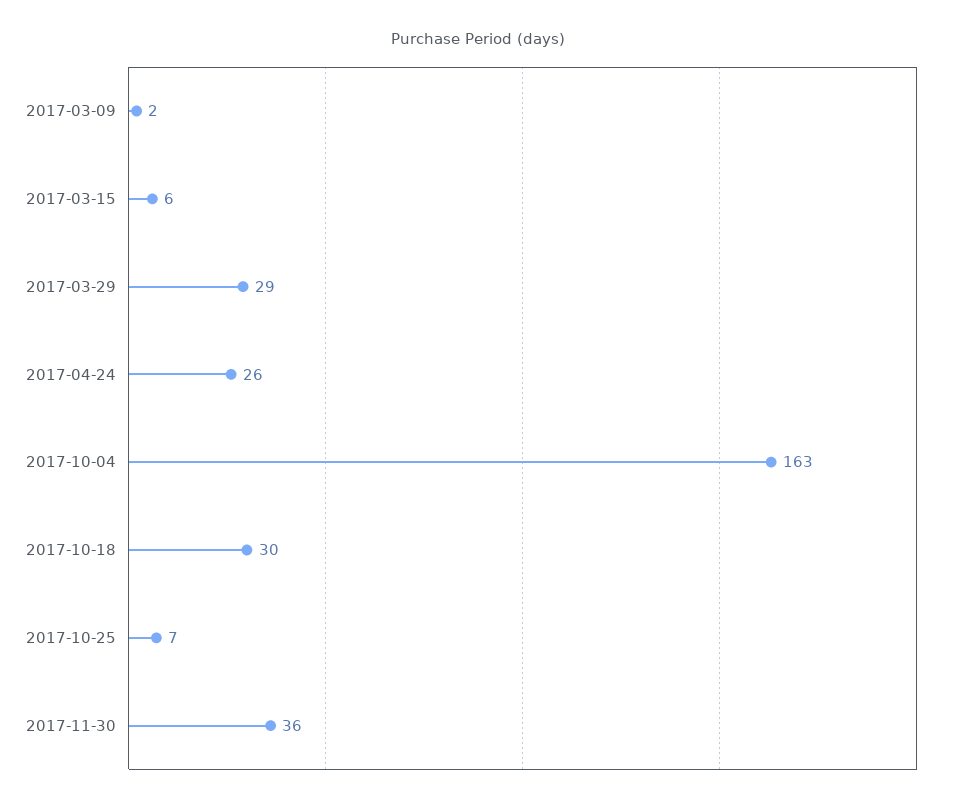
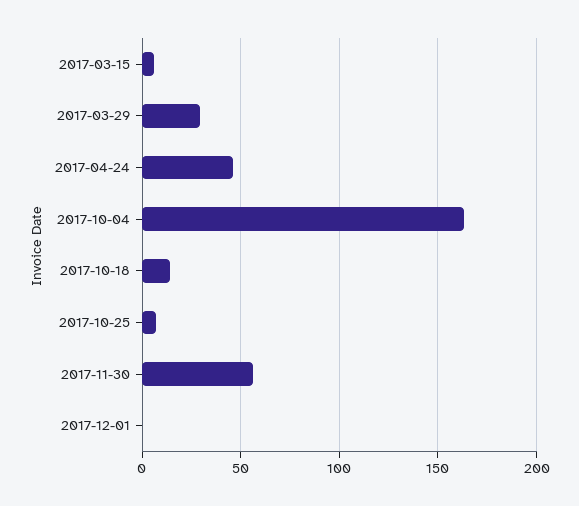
2017-03-09: 2 -> none
2017-04-24: 26 -> 45
2017-10-18: 30 -> 15
2017-11-30: 36 -> 55
2017-12-01: none -> 0

